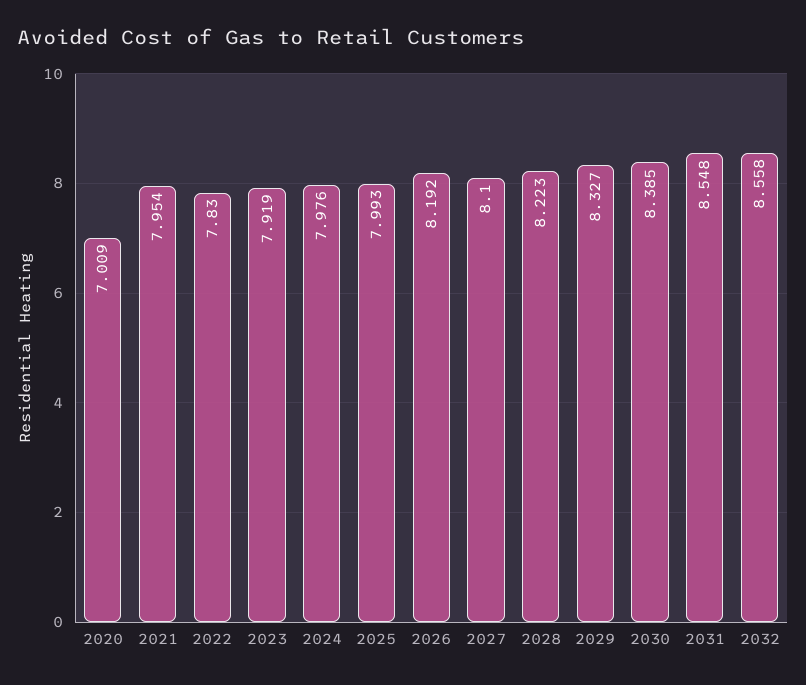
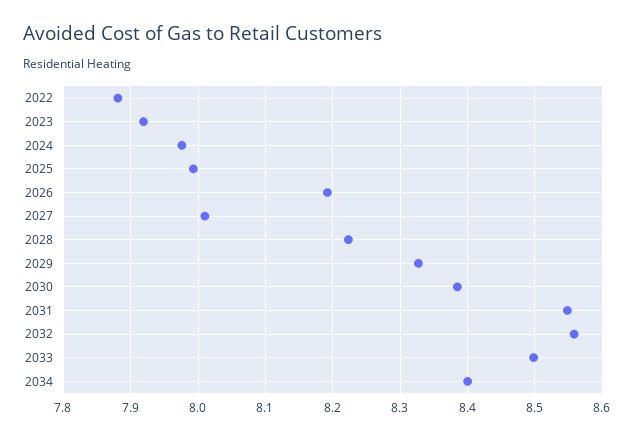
2020: 7.009 -> none
2021: 7.954 -> none
2022: 7.83 -> 7.88
2027: 8.1 -> 8.01
2033: none -> 8.5
2034: none -> 8.4

